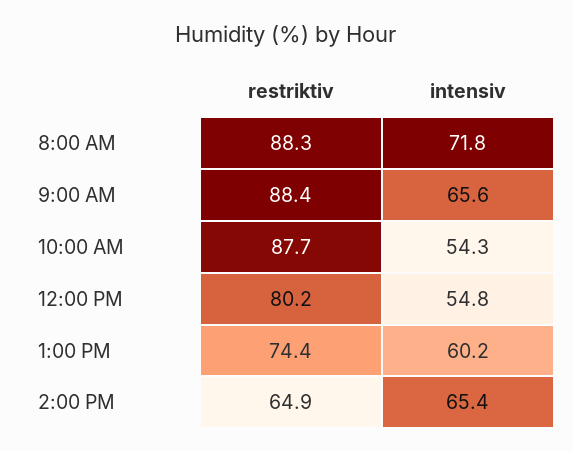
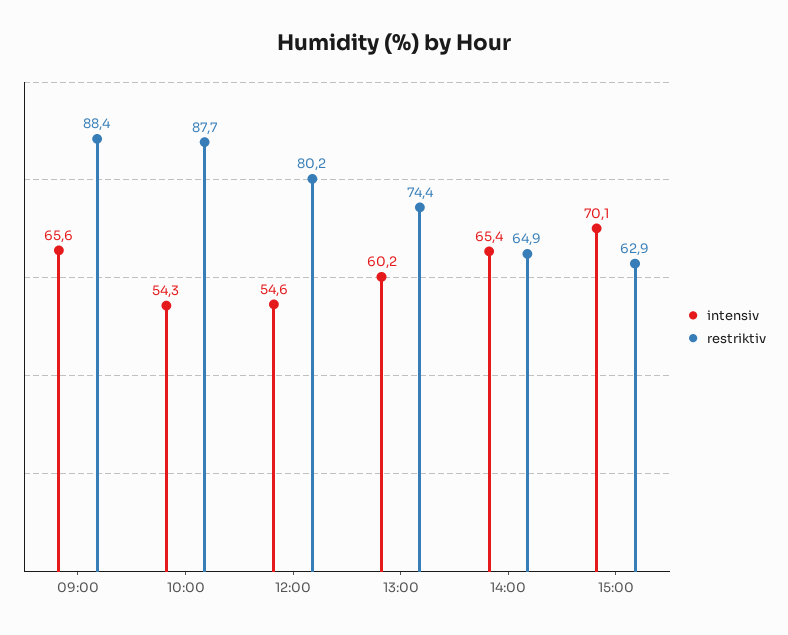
restriktiv, 8:00 AM: 88.3 -> none
intensiv, 8:00 AM: 71.8 -> none
intensiv, 12:00 PM: 54.8 -> 54.6
intensiv, 15:00: none -> 70.1
restriktiv, 15:00: none -> 62.9

